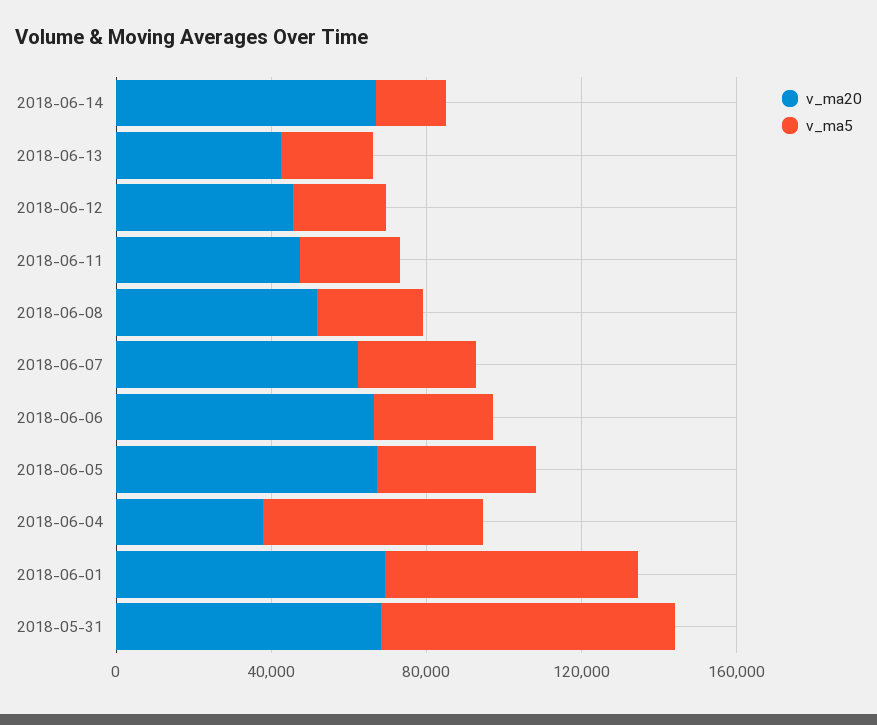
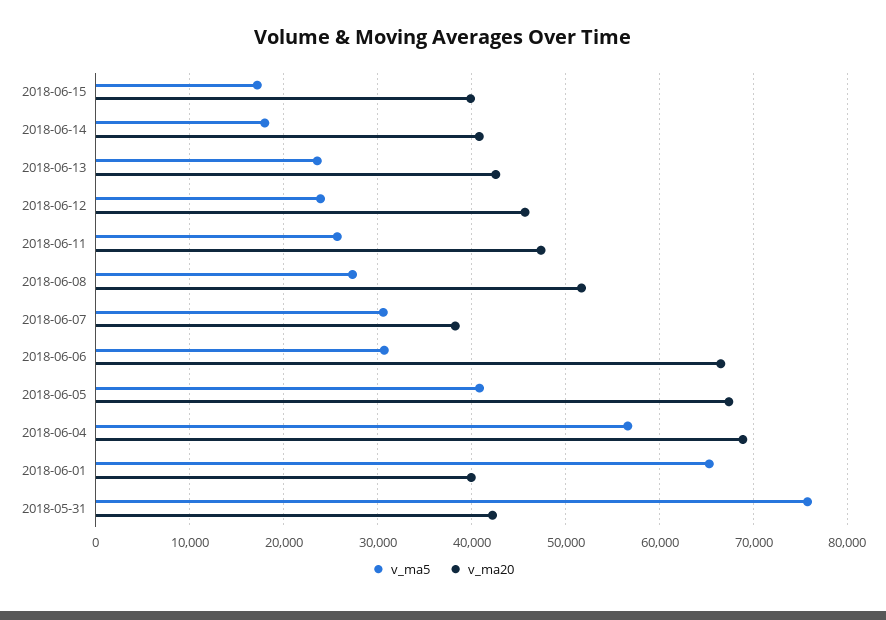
v_ma20, 2018-06-14: 70000 -> 41000
v_ma20, 2018-06-07: 60000 -> 38000
v_ma20, 2018-06-04: 40000 -> 69000
v_ma20, 2018-06-01: 70000 -> 40000
v_ma20, 2018-05-31: 70000 -> 42000
v_ma5, 2018-06-15: none -> 17000
v_ma20, 2018-06-15: none -> 40000

